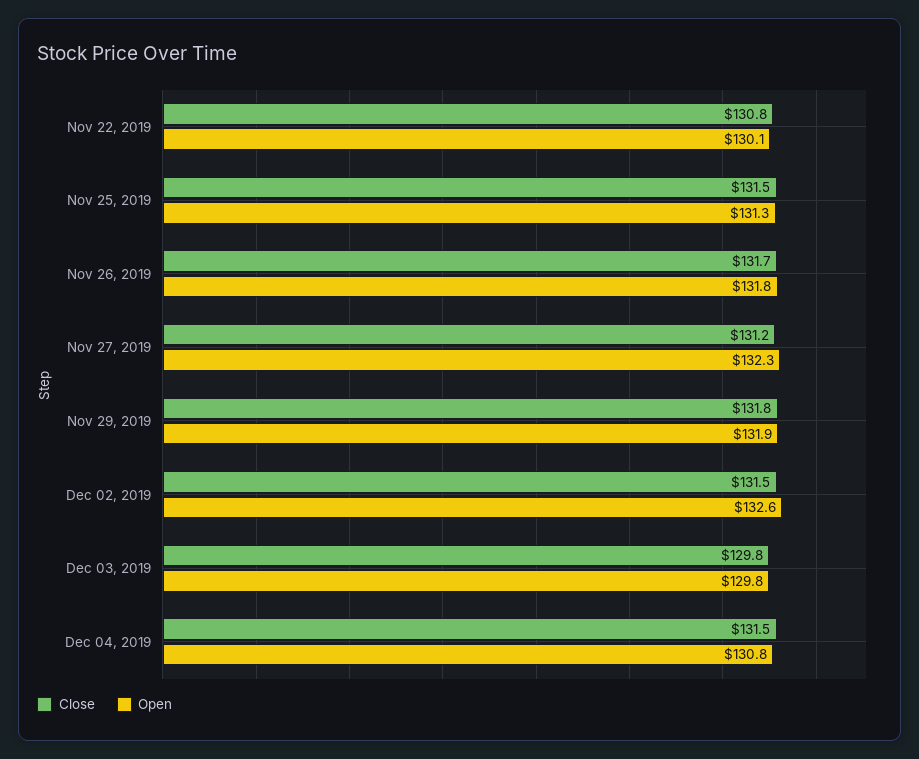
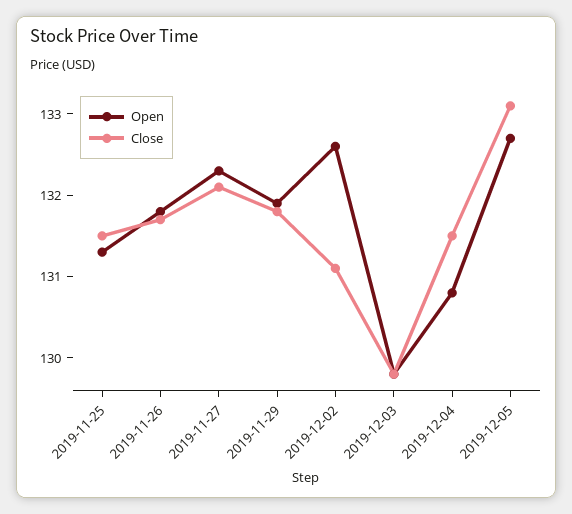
Close, Nov 22, 2019: 130.8 -> none
Open, Nov 22, 2019: 130.1 -> none
Close, Nov 27, 2019: 131.2 -> 132.1
Close, Dec 02, 2019: 131.5 -> 131.1
Open, 2019-12-05: none -> 132.7
Close, 2019-12-05: none -> 133.1

